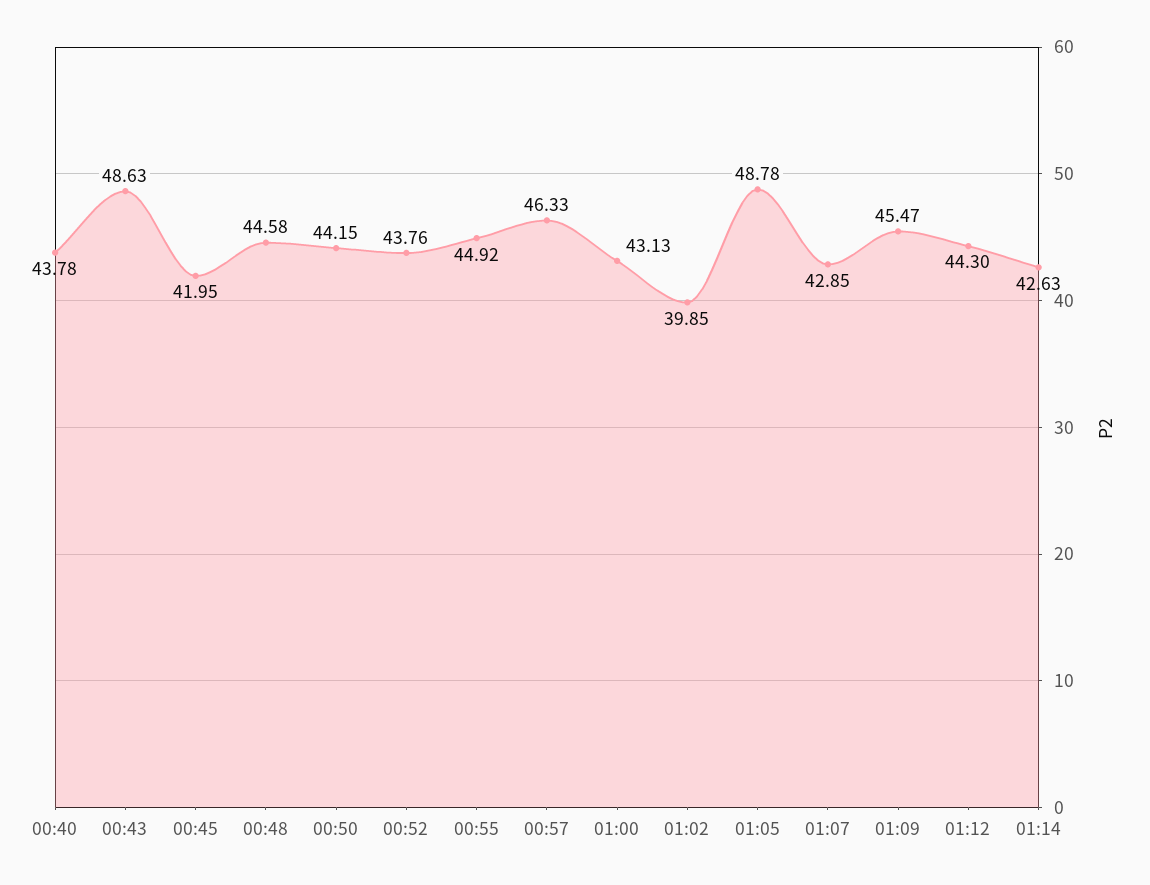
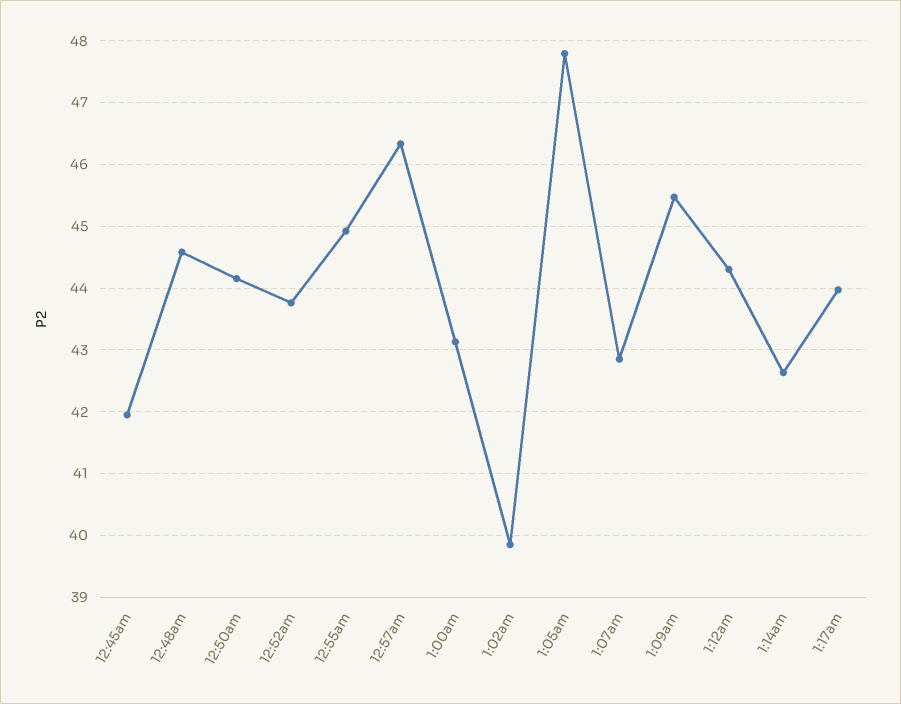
00:40: 43.78 -> none
00:43: 48.63 -> none
01:05: 48.78 -> 47.8
1:17am: none -> 44

